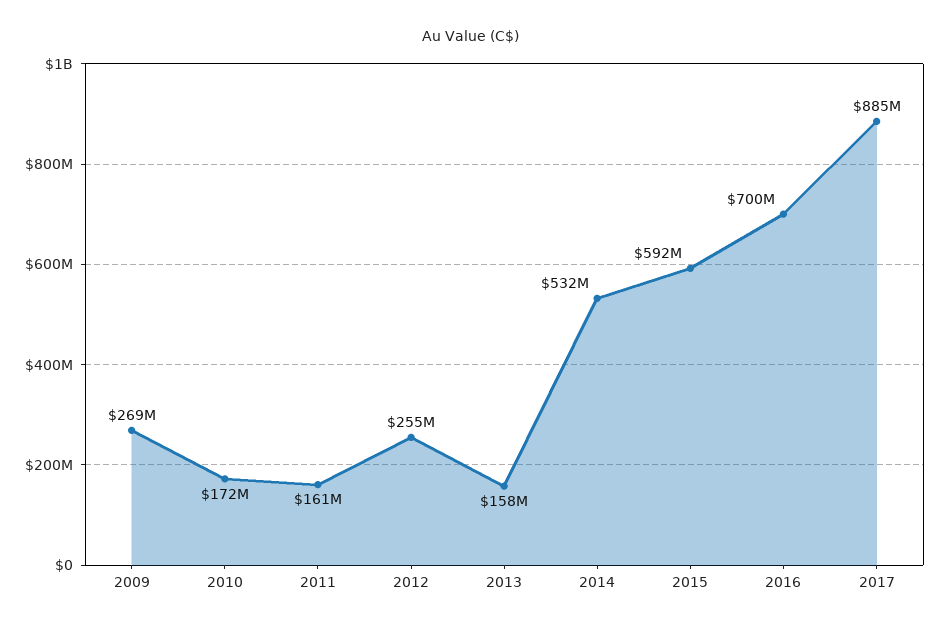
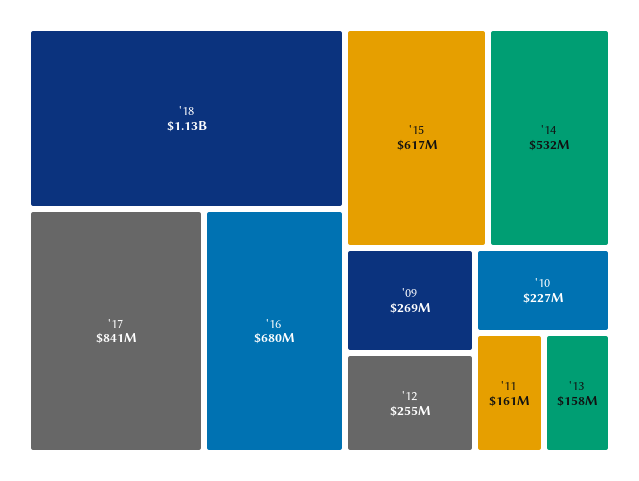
2010: 172000000 -> 227000000
2015: 592000000 -> 617000000
2016: 700000000 -> 680000000
2017: 885000000 -> 841000000
'18: none -> 1130000000

